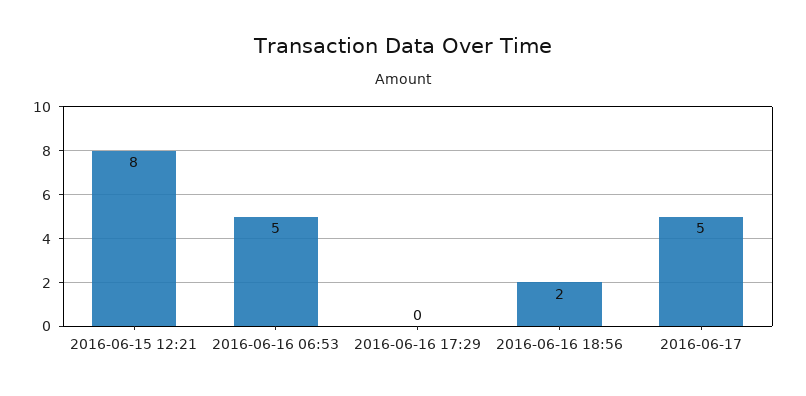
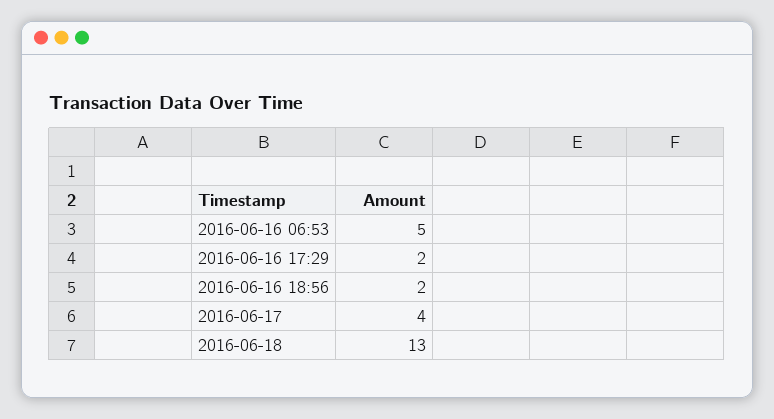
2016-06-15 12:21: 8 -> none
2016-06-16 17:29: 0 -> 2
2016-06-17: 5 -> 4
2016-06-18: none -> 13

